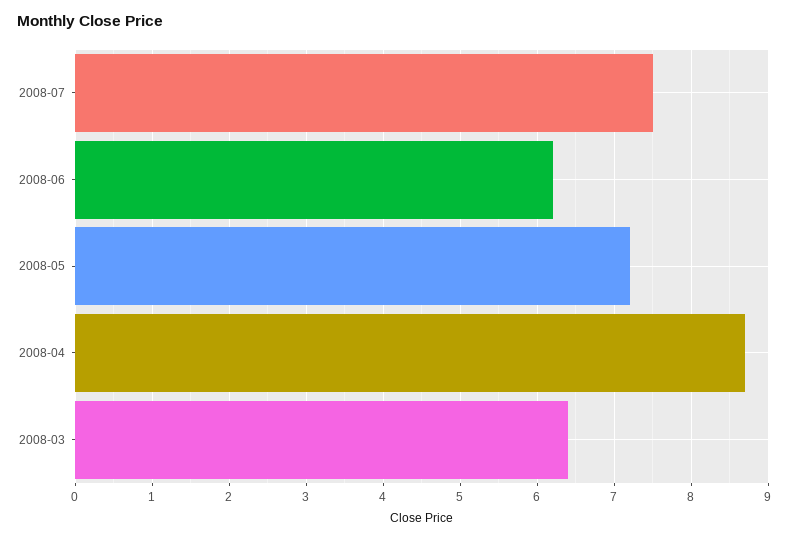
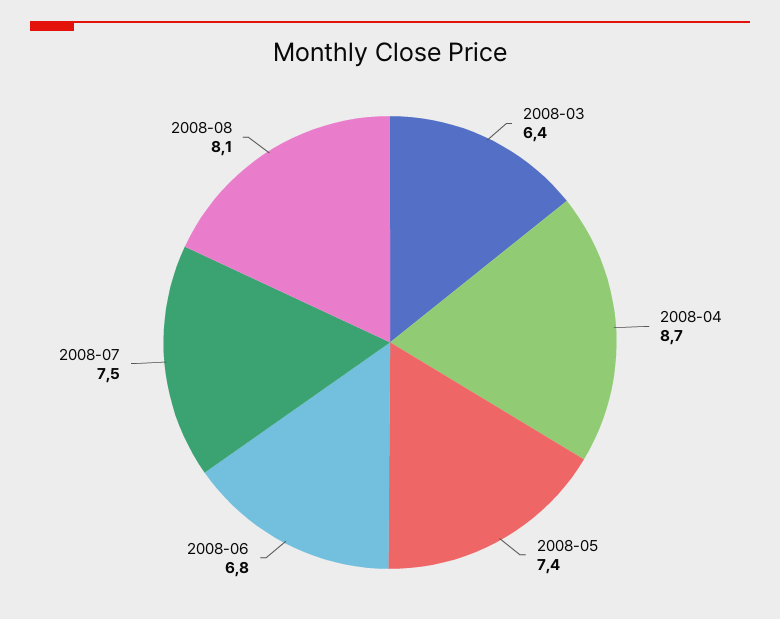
2008-06: 6.2 -> 6.8
2008-05: 7.2 -> 7.4
2008-08: none -> 8.1

